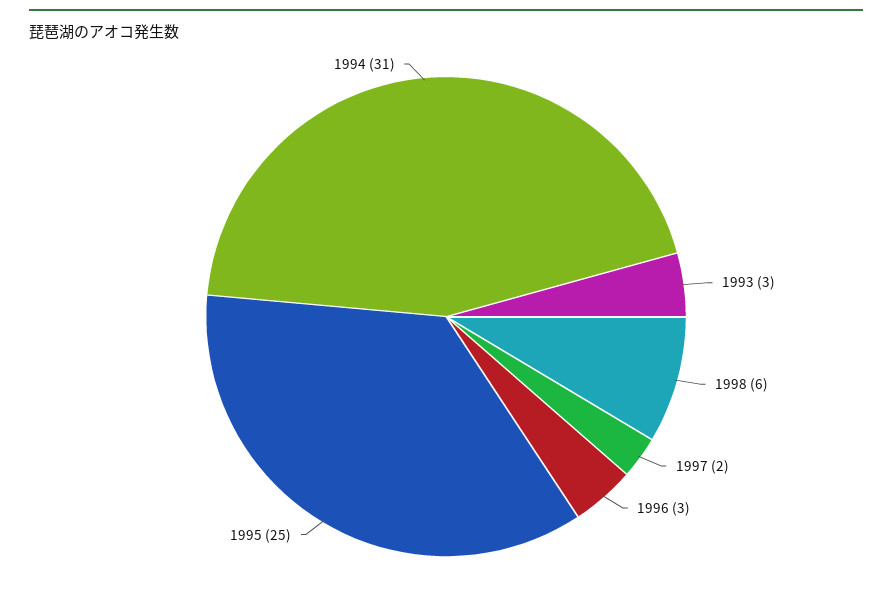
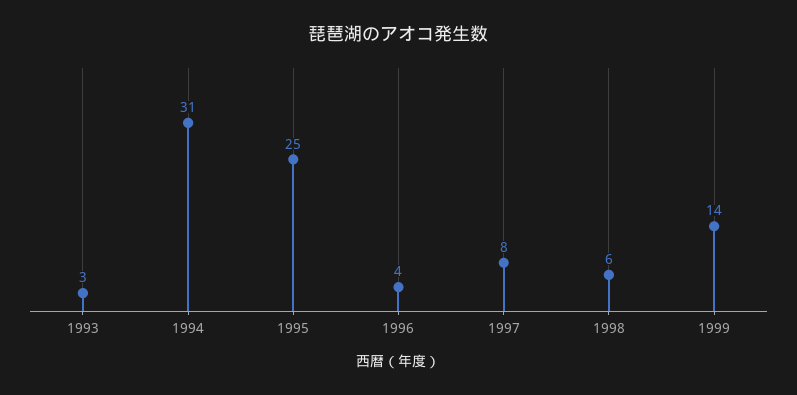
1997: 2 -> 8
1996: 3 -> 4
1999: none -> 14

